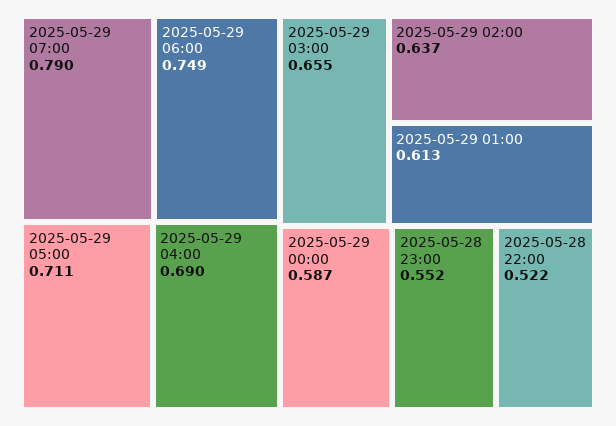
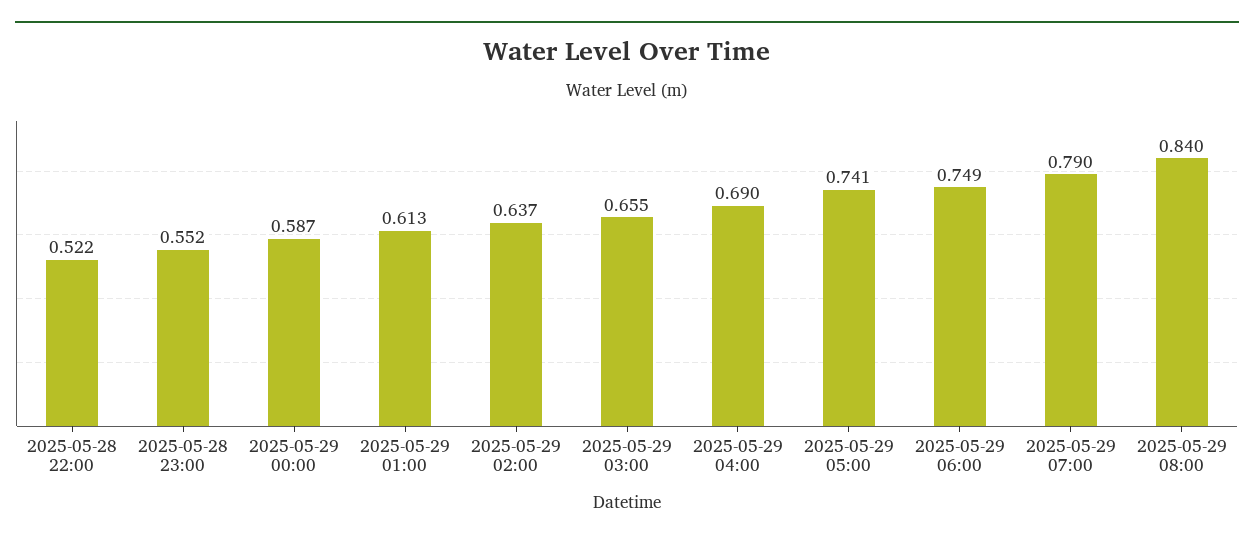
2025-05-29 05:00: 0.711 -> 0.741
2025-05-29 08:00: none -> 0.84

